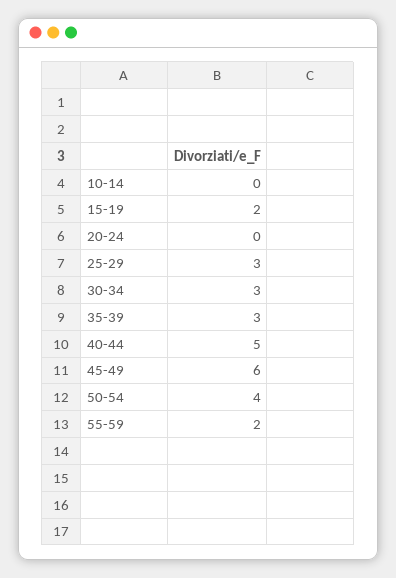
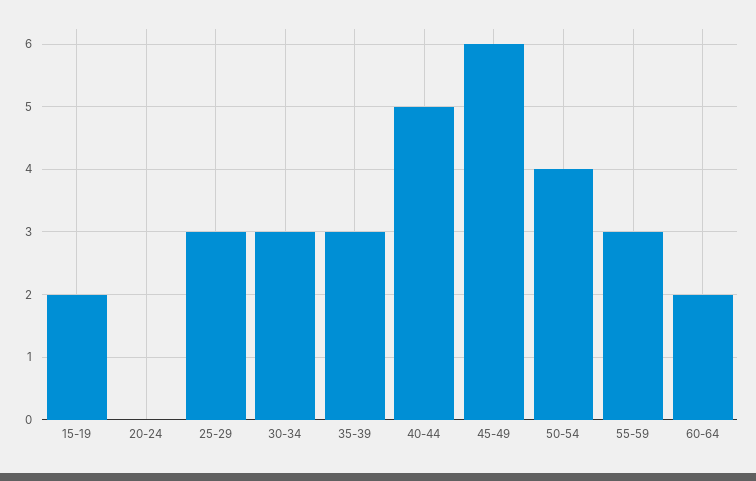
10-14: 0 -> none
55-59: 2 -> 3
60-64: none -> 2

